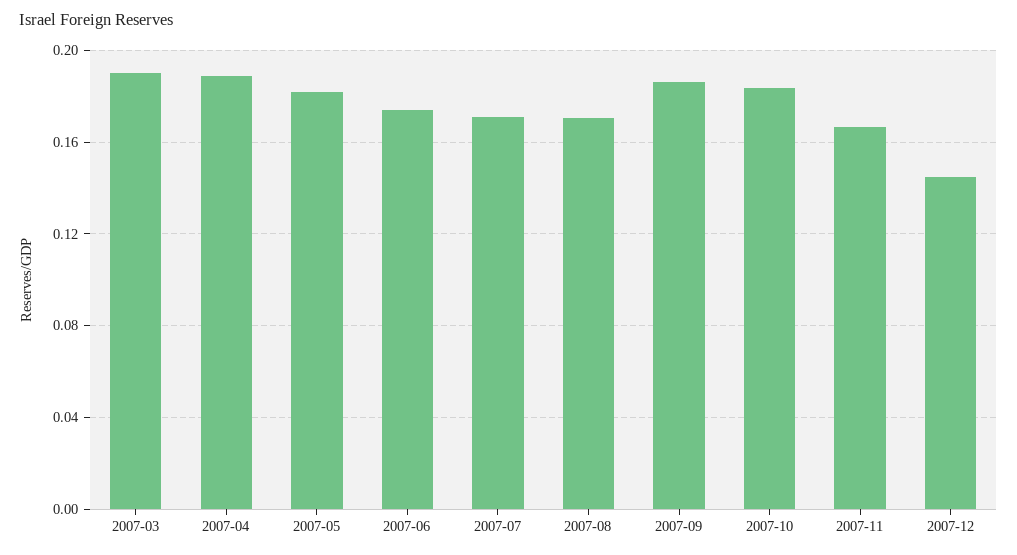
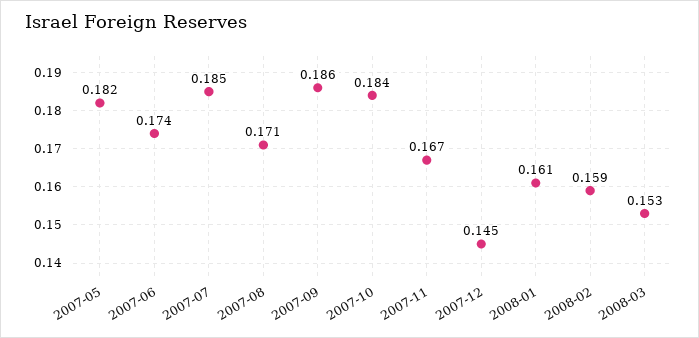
2007-03: 0.19 -> none
2007-04: 0.19 -> none
2007-07: 0.17 -> 0.185
2008-01: none -> 0.161
2008-02: none -> 0.159
2008-03: none -> 0.153

